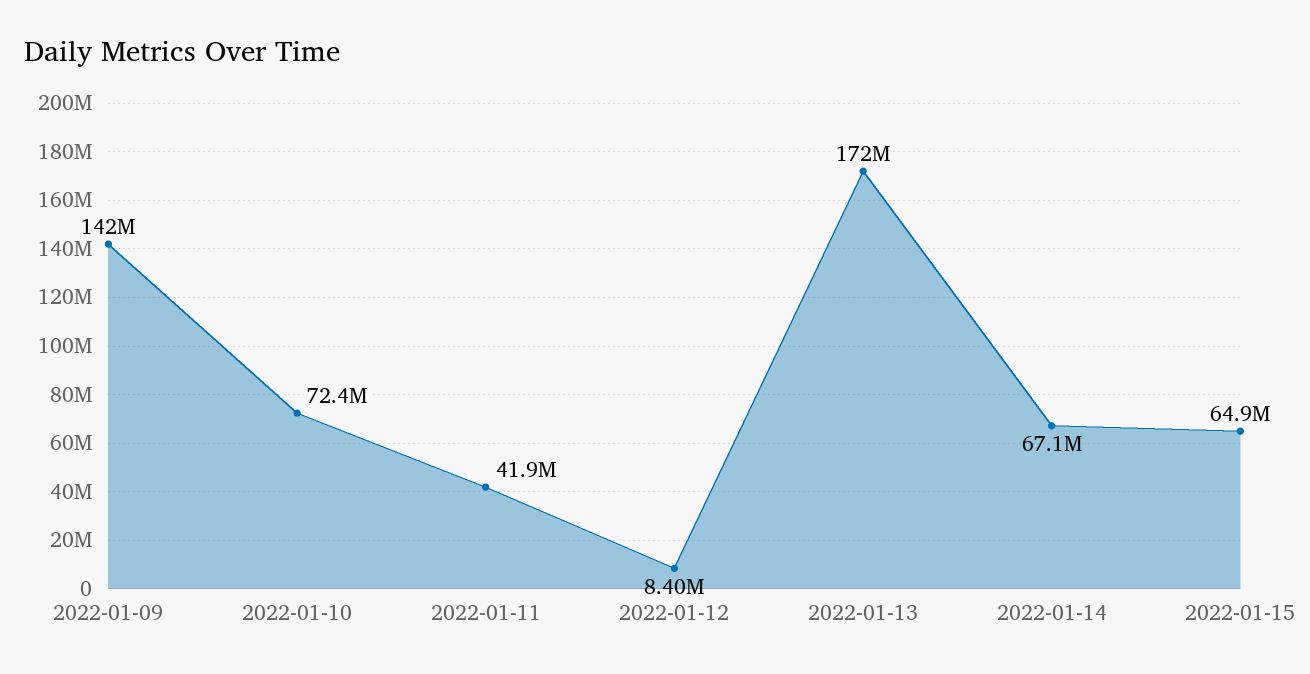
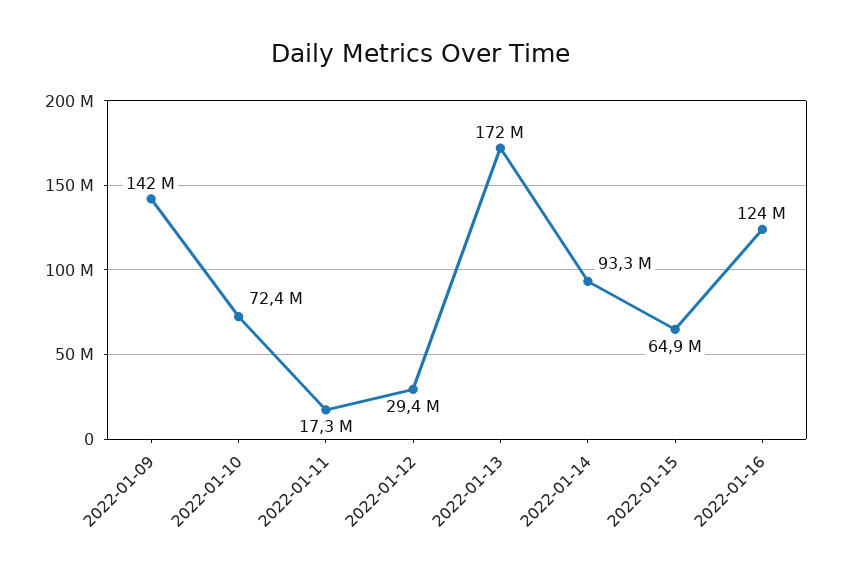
2022-01-11: 41900000 -> 17300000
2022-01-12: 8400000 -> 29400000
2022-01-14: 67100000 -> 93300000
2022-01-16: none -> 124000000

